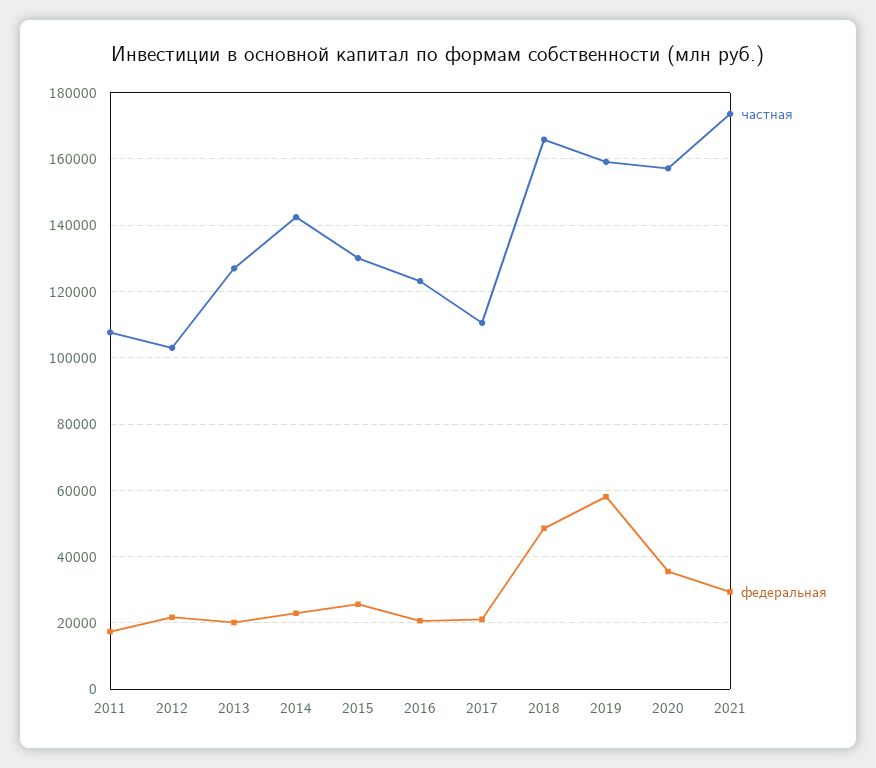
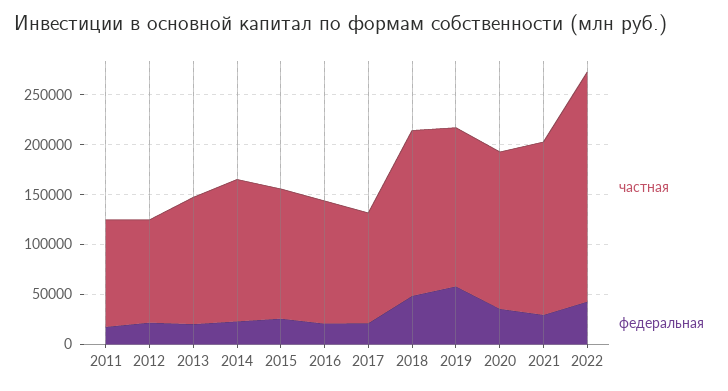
частная, 2022: none -> 230000
федеральная, 2022: none -> 40000

